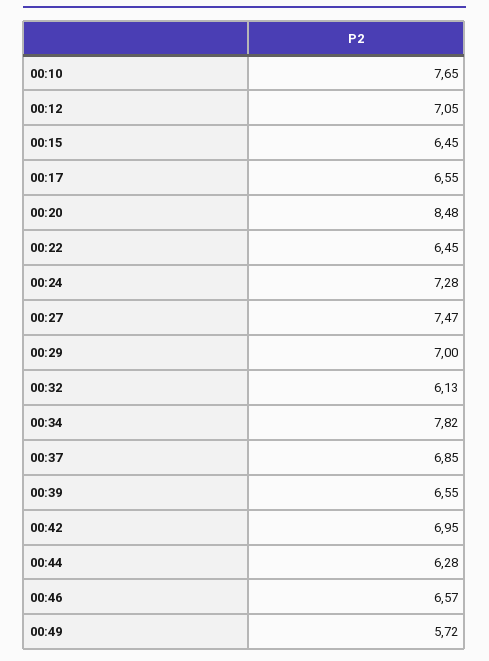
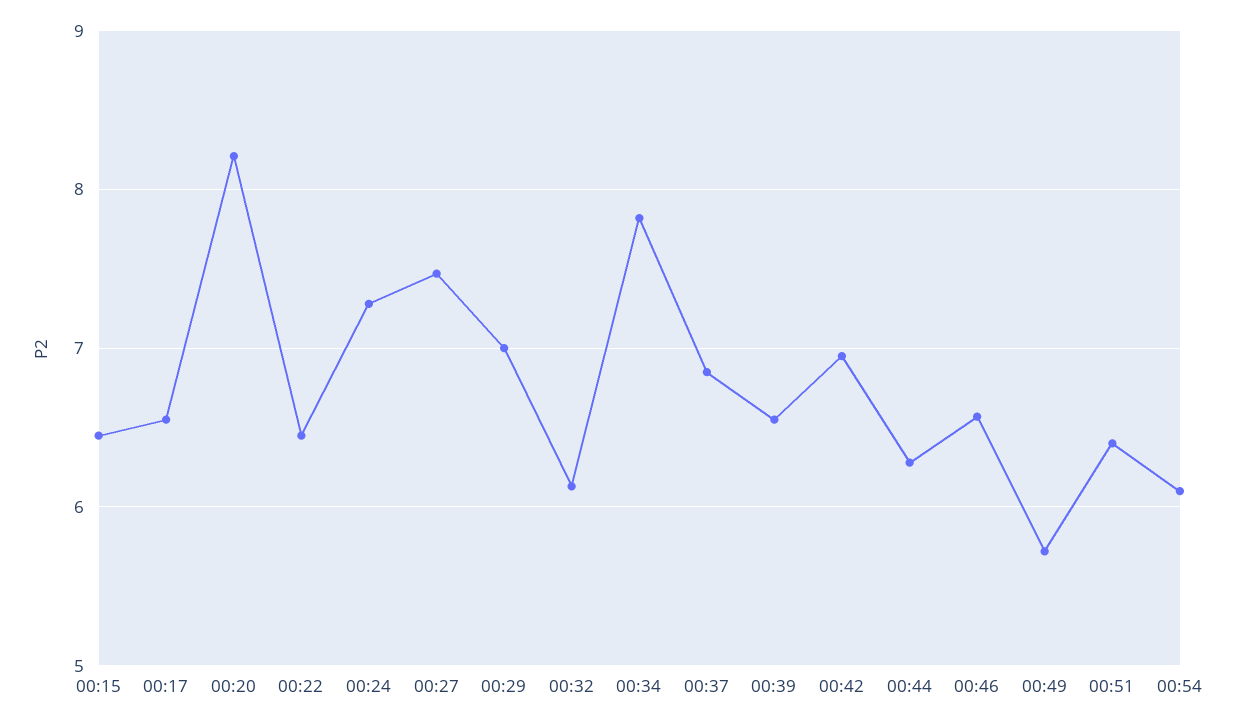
00:10: 7.65 -> none
00:12: 7.05 -> none
00:20: 8.48 -> 8.2
00:51: none -> 6.4
00:54: none -> 6.1

